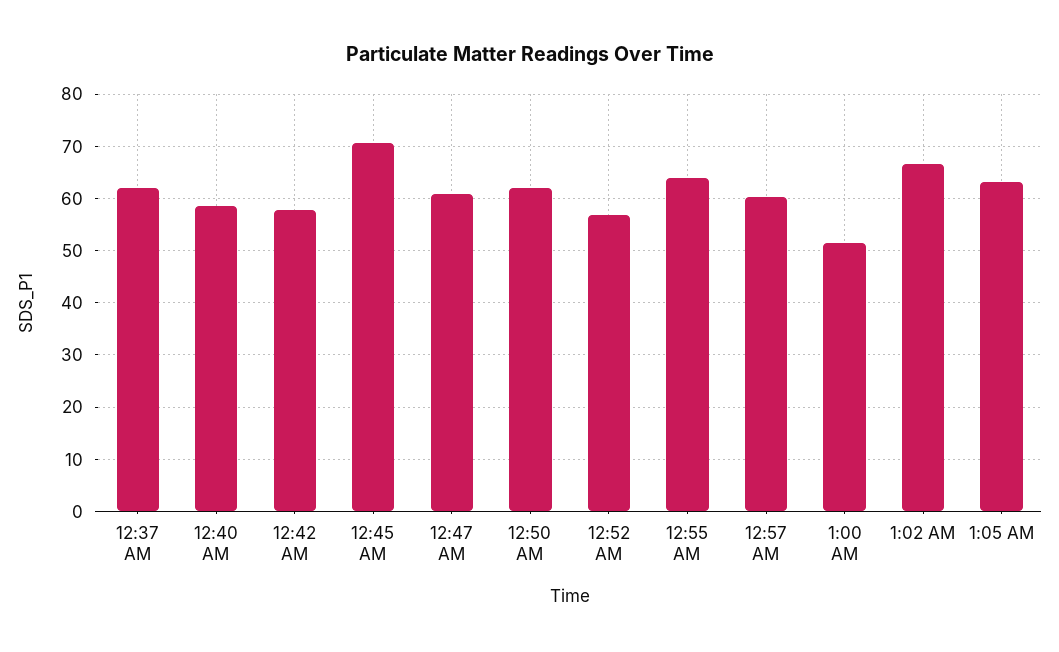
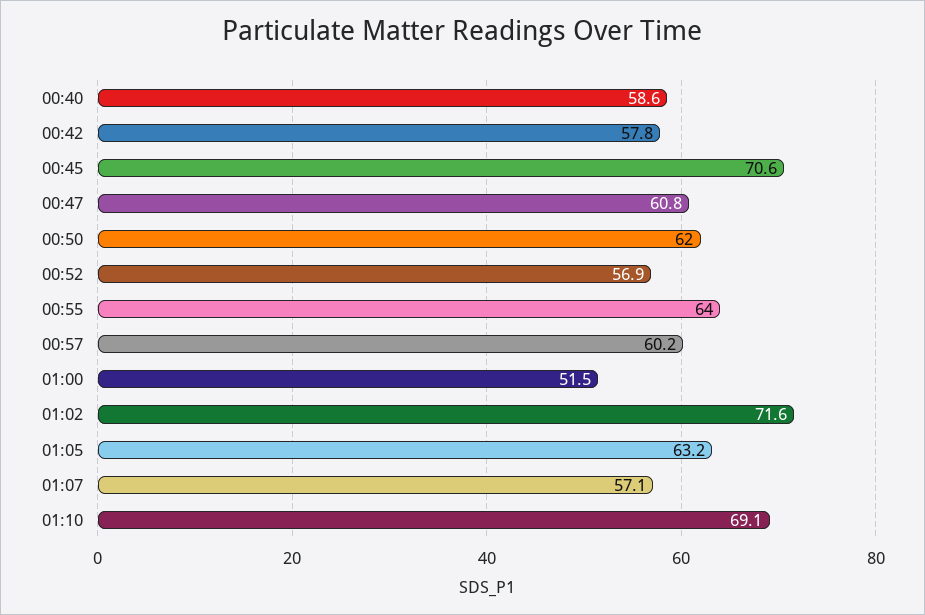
12:37 AM: 62 -> none
1:02 AM: 66 -> 71.6
01:07: none -> 57.1
01:10: none -> 69.1

